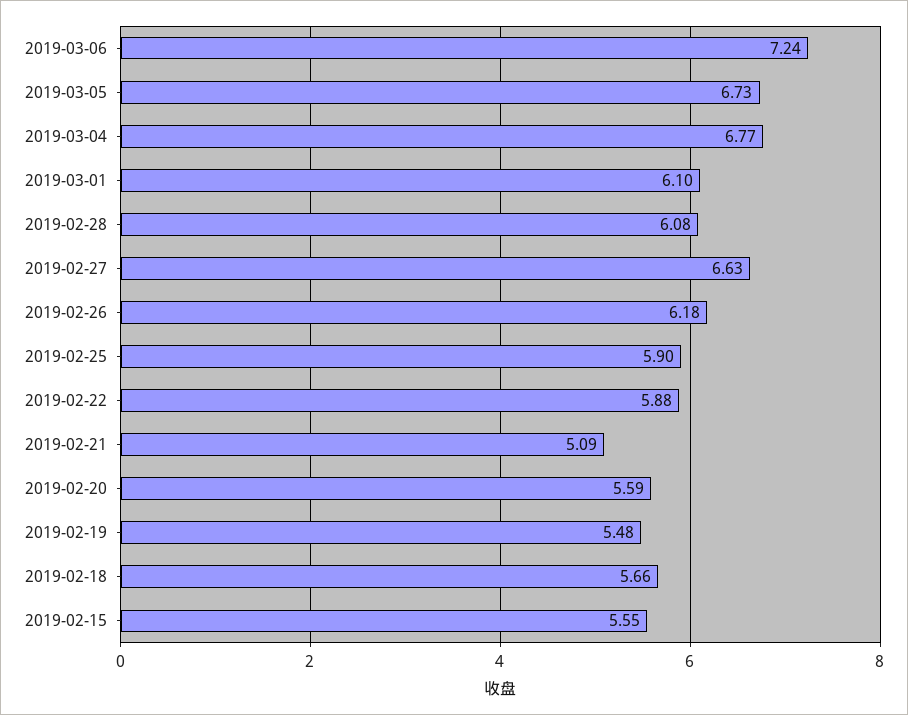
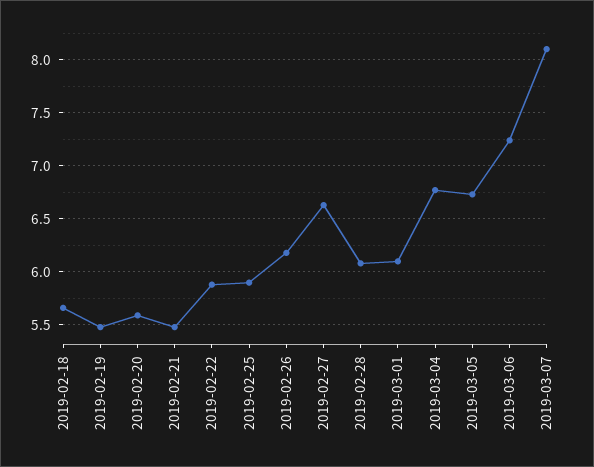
2019-02-21: 5.09 -> 5.5
2019-02-15: 5.55 -> none
2019-03-07: none -> 8.1

